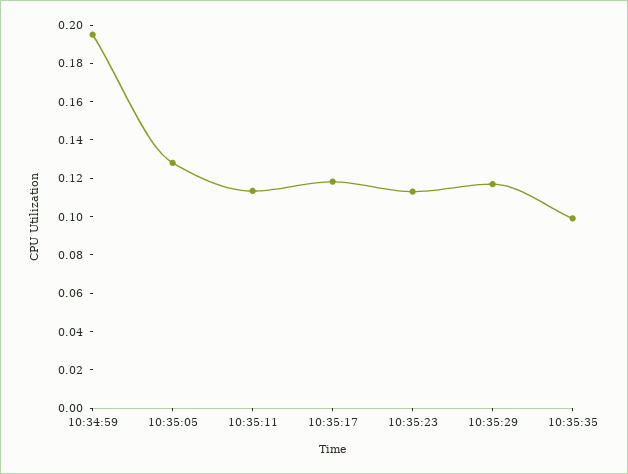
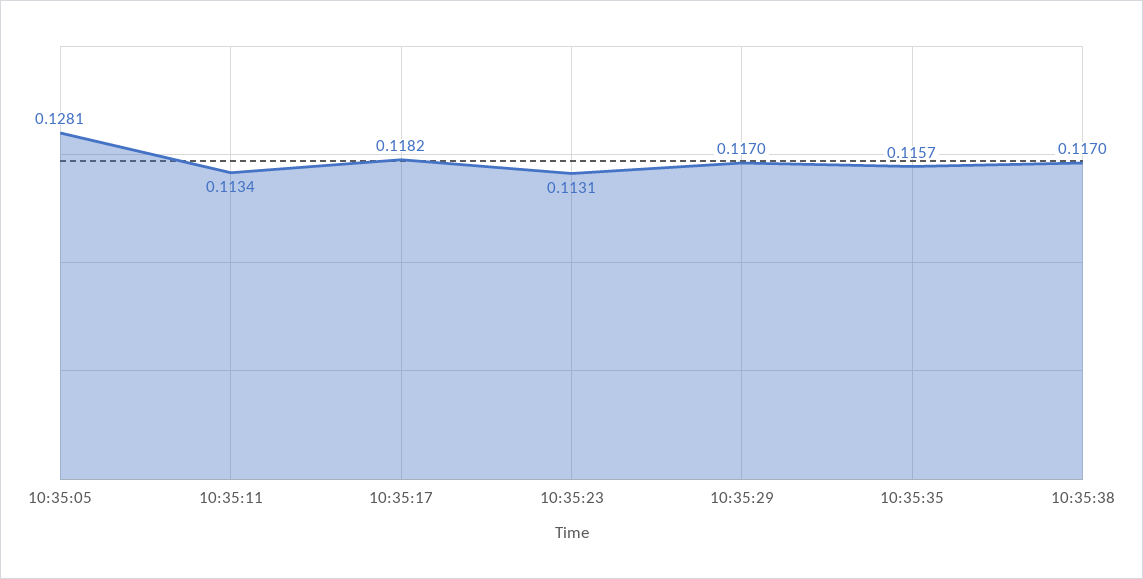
10:34:59: 0.195 -> none
10:35:35: 0.1 -> 0.1157
10:35:38: none -> 0.117

